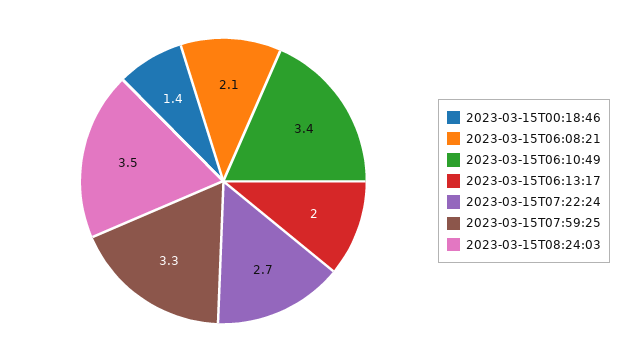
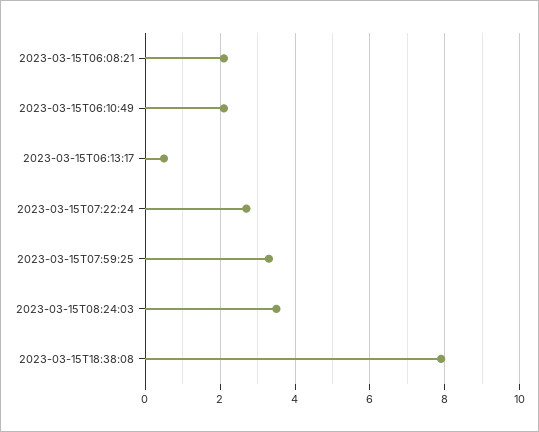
2023-03-15T00:18:46: 1.4 -> none
2023-03-15T06:10:49: 3.4 -> 2
2023-03-15T06:13:17: 2 -> 0.5
2023-03-15T18:38:08: none -> 8

